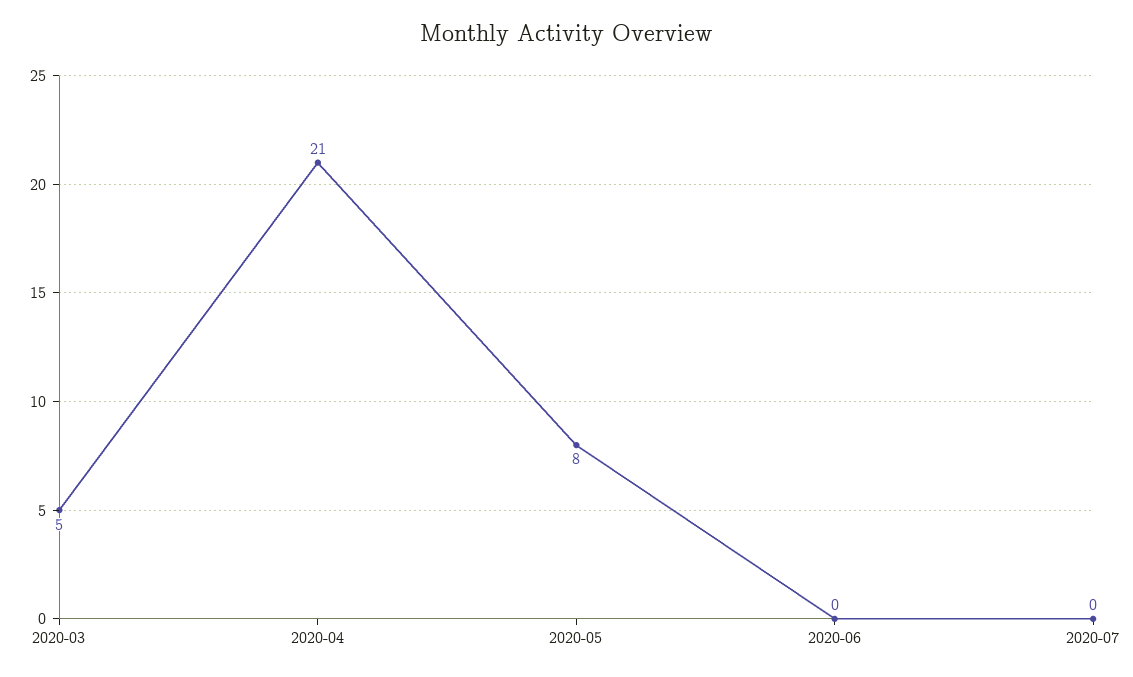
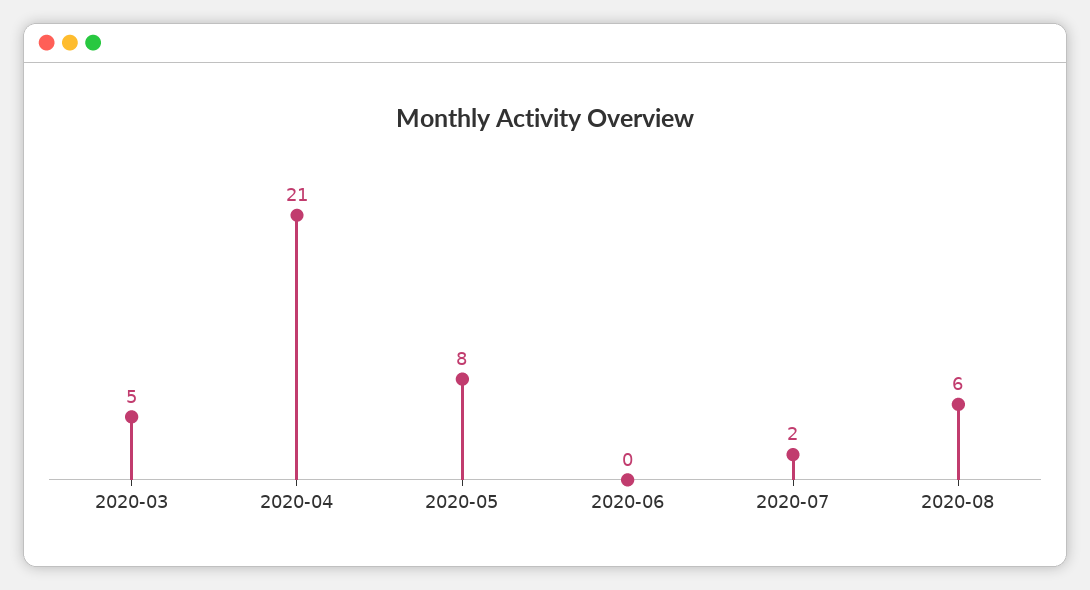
2020-07: 0 -> 2
2020-08: none -> 6

